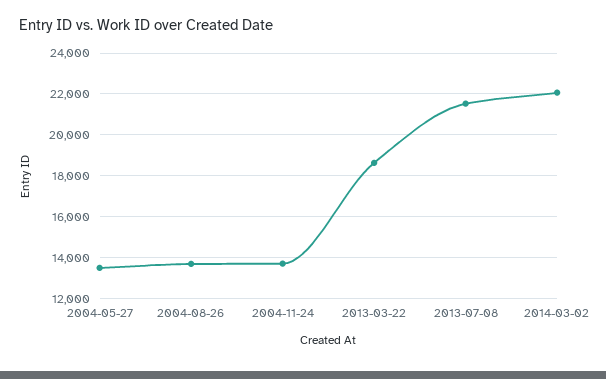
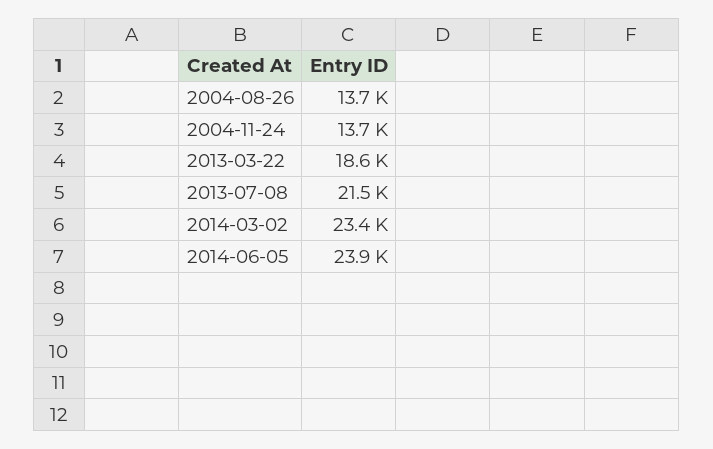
2004-05-27: 13500 -> none
2014-03-02: 22000 -> 23400
2014-06-05: none -> 23900

